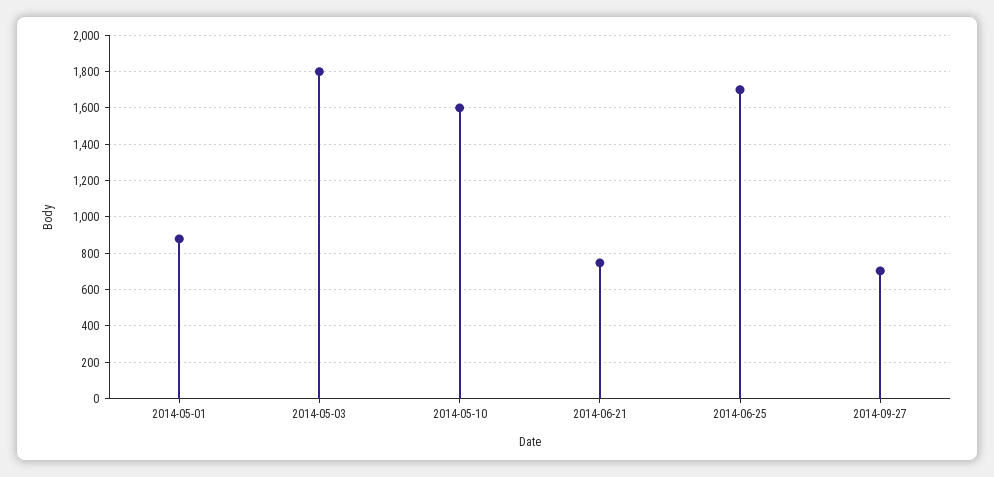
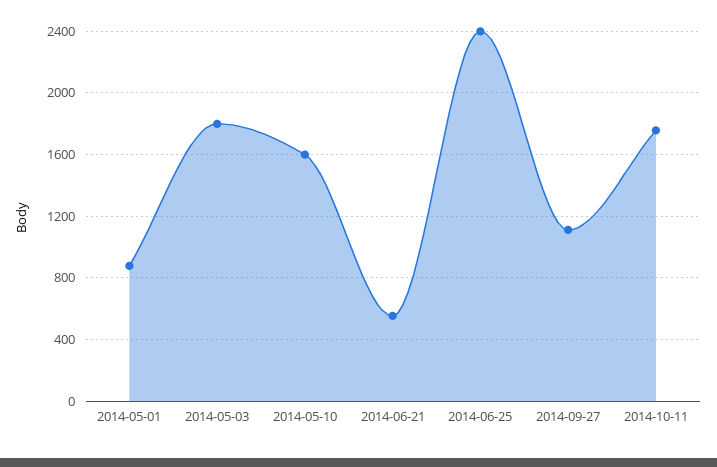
2014-06-21: 750 -> 550
2014-06-25: 1700 -> 2400
2014-09-27: 700 -> 1100
2014-10-11: none -> 1750

